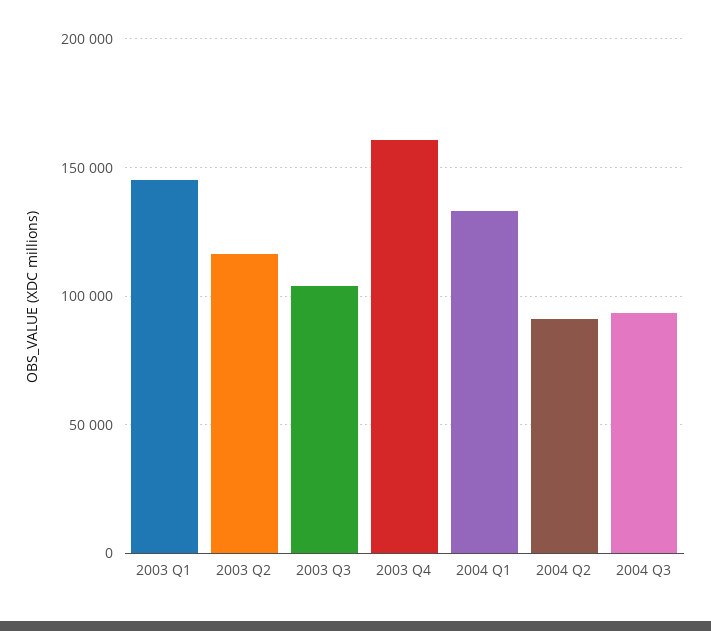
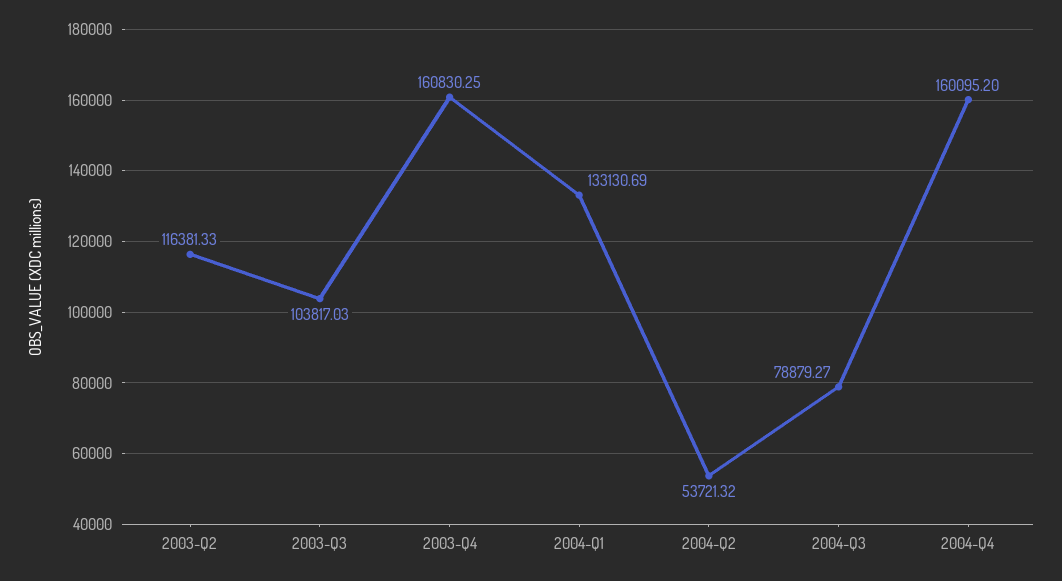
2003 Q1: 145000 -> none
2004 Q2: 90000 -> 53721.32
2004 Q3: 95000 -> 78879.27
2004-Q4: none -> 160095.2

